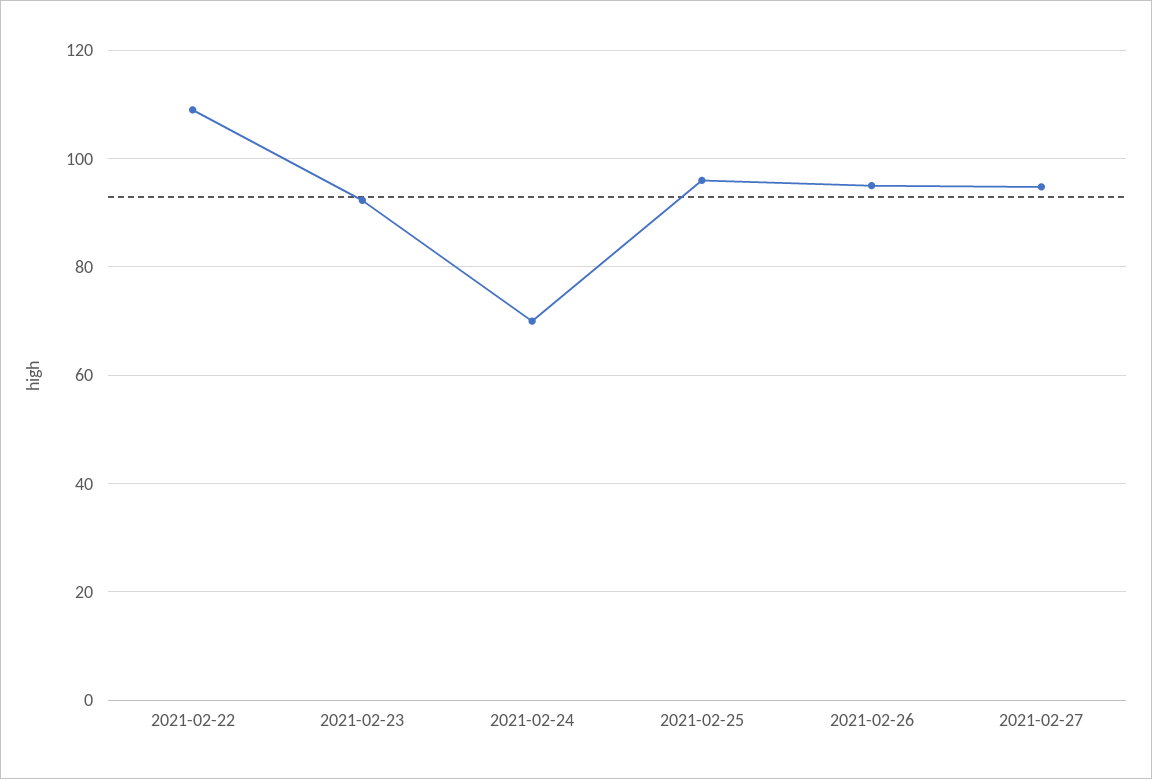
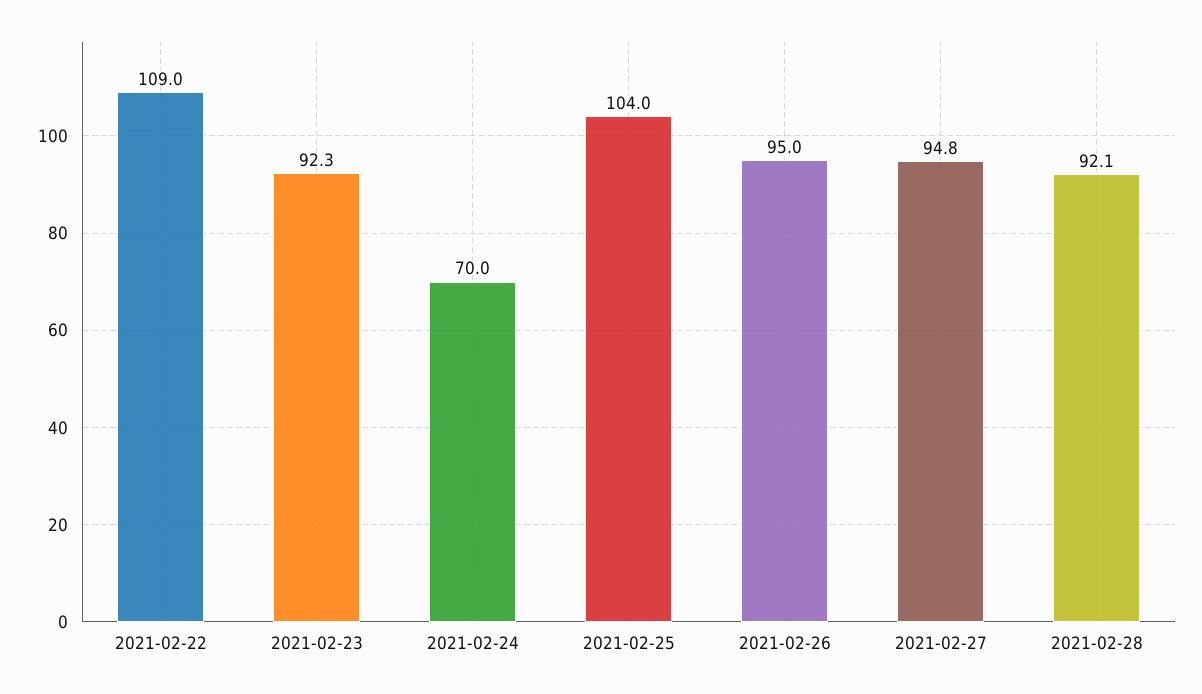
2021-02-25: 96 -> 104
2021-02-28: none -> 92.1

